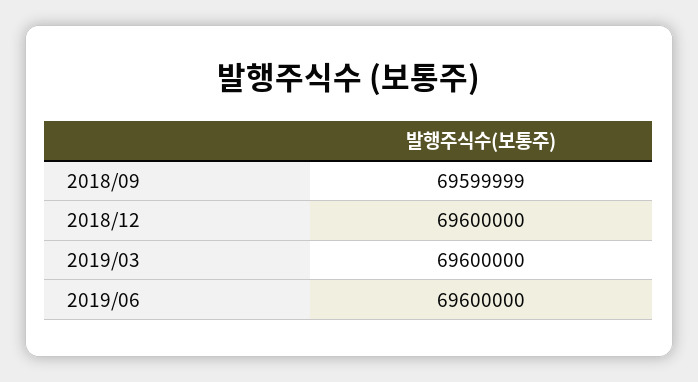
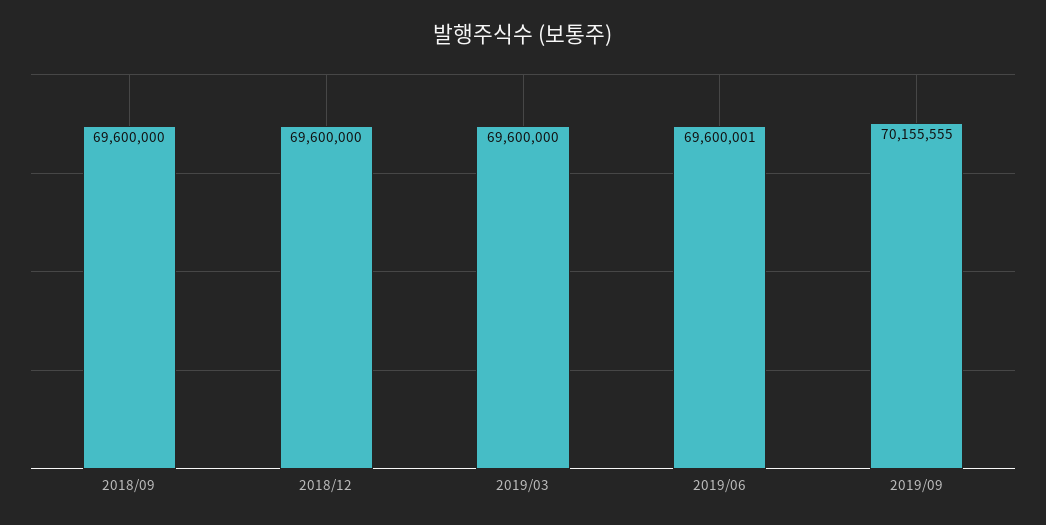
2018/09: 69599999 -> 69600000
2019/06: 69600000 -> 69600001
2019/09: none -> 70155555

